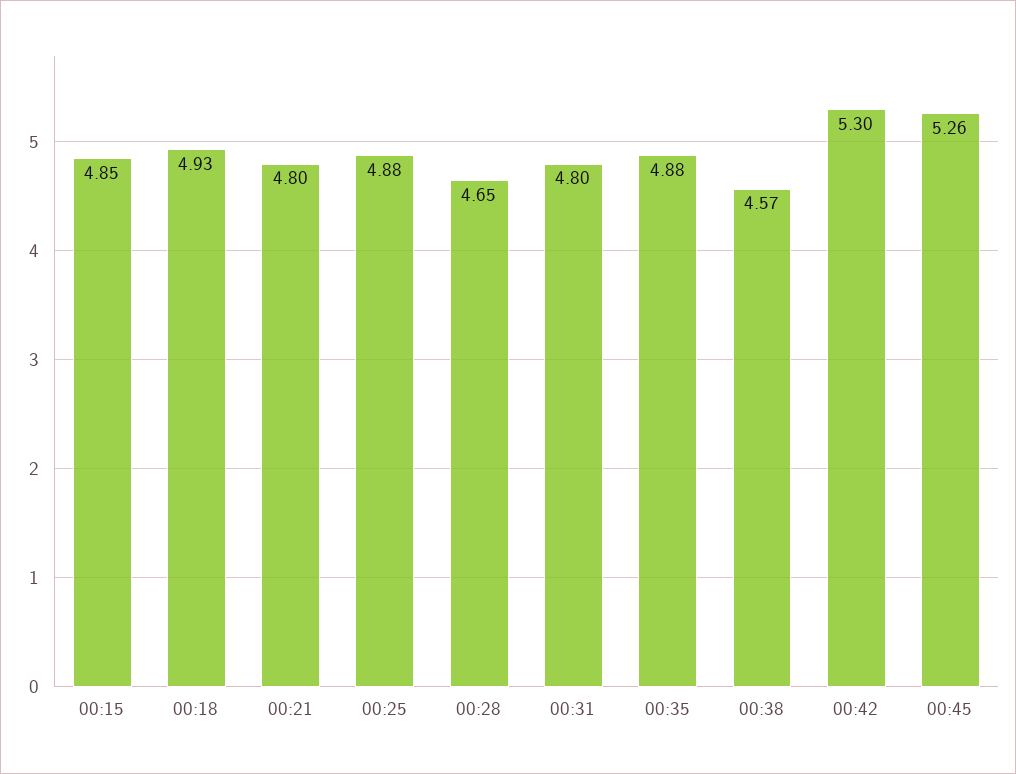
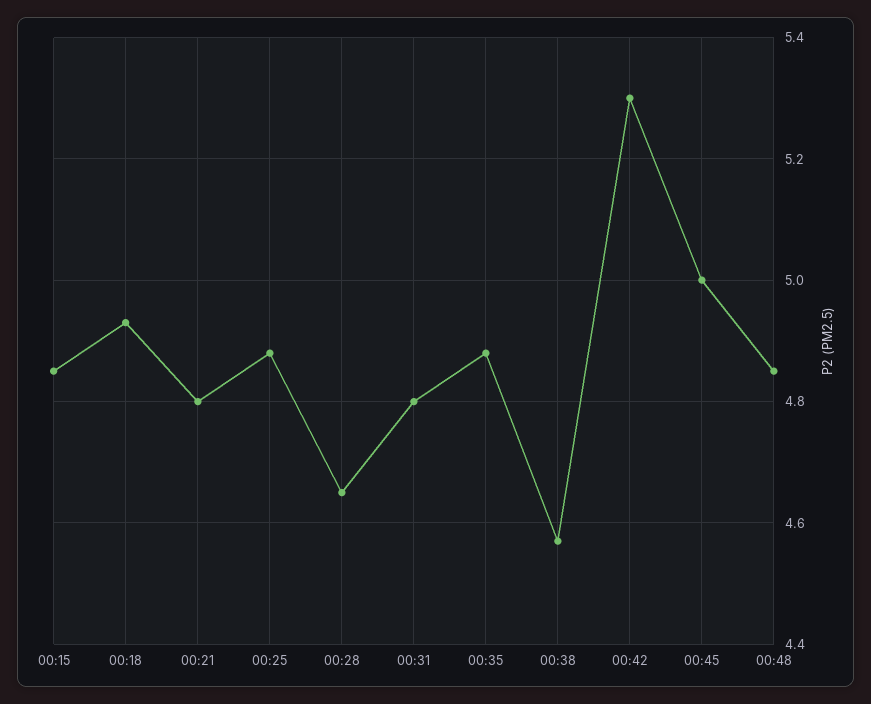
00:45: 5.26 -> 5
00:48: none -> 4.85

